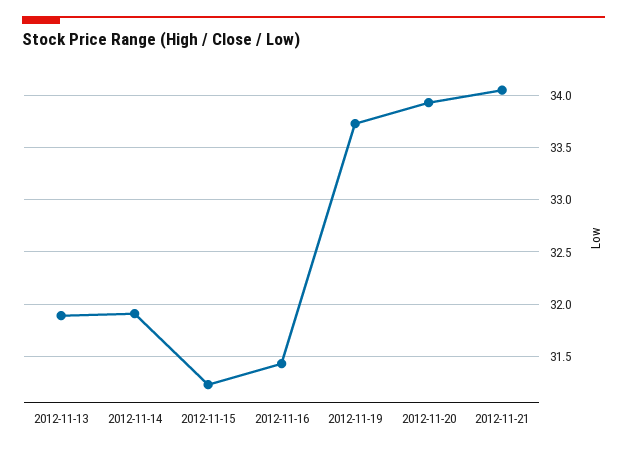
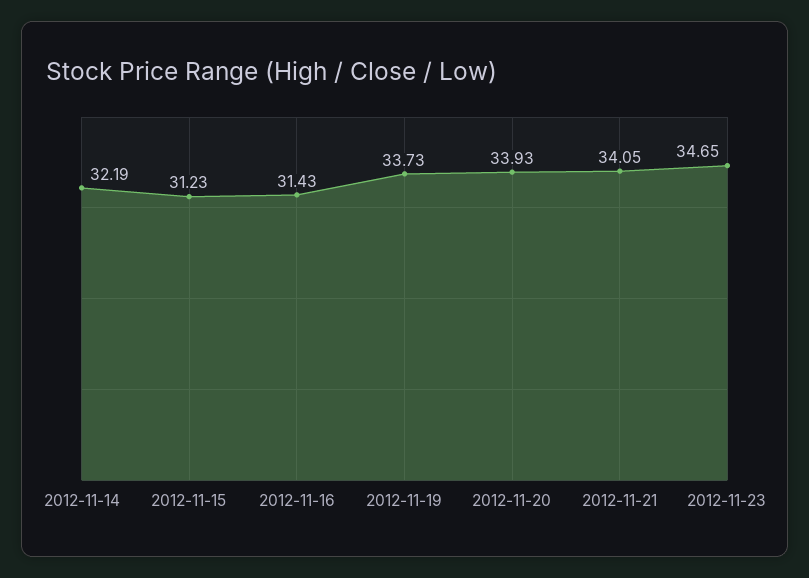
2012-11-13: 31.9 -> none
2012-11-14: 31.9 -> 32.19
2012-11-23: none -> 34.65

